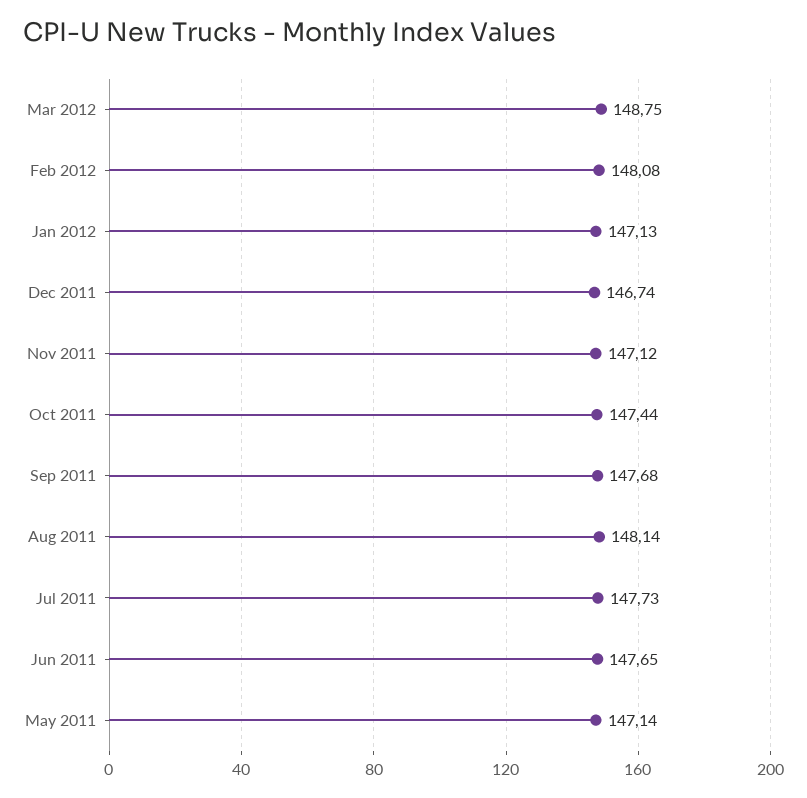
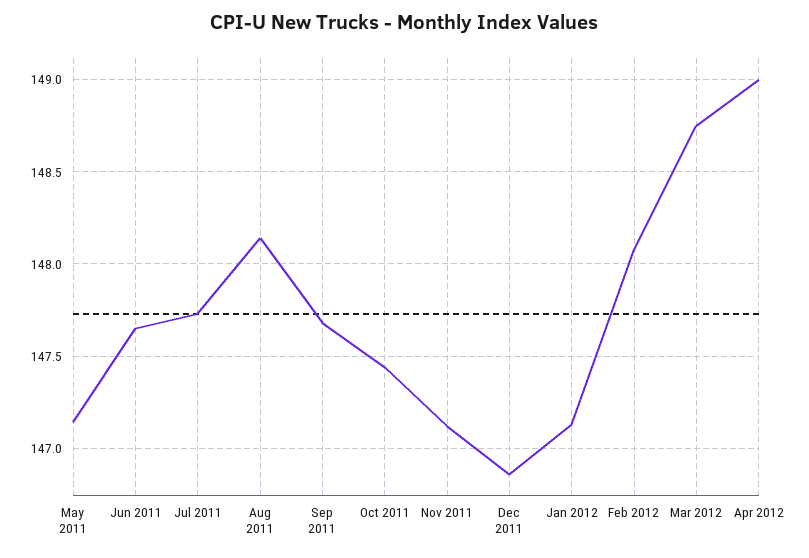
Dec 2011: 146.74 -> 146.85
Apr 2012: none -> 149

